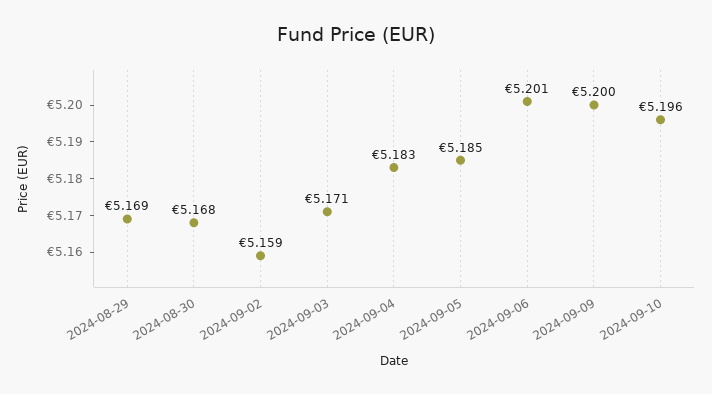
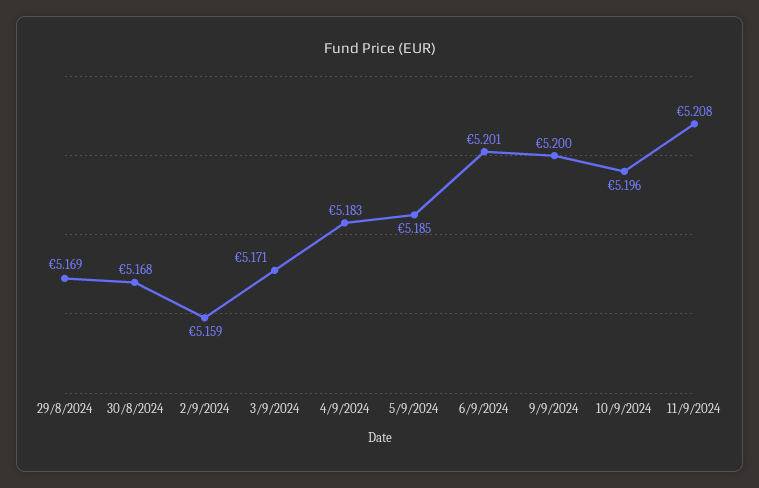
11/9/2024: none -> 5.208

